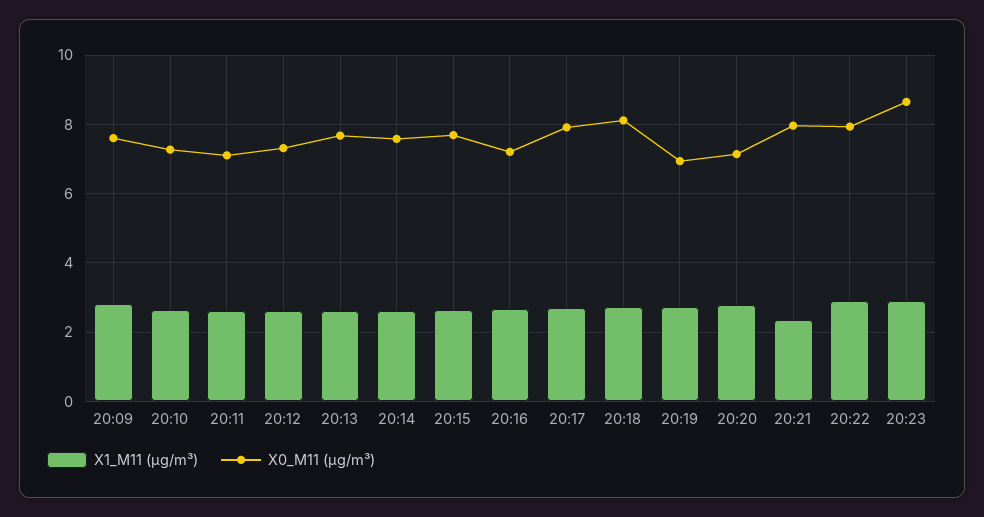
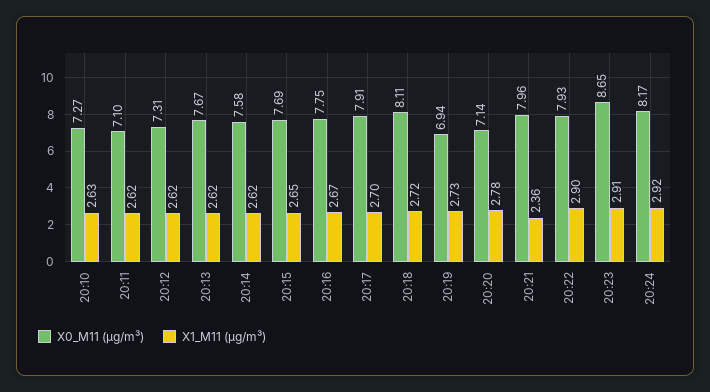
X1_M11 (μg/m³), 20:09: 2.8 -> none
X0_M11 (μg/m³), 20:09: 7.6 -> none
X0_M11 (μg/m³), 20:16: 7.2 -> 7.75
X0_M11 (μg/m³), 20:24: none -> 8.17
X1_M11 (μg/m³), 20:24: none -> 2.92

